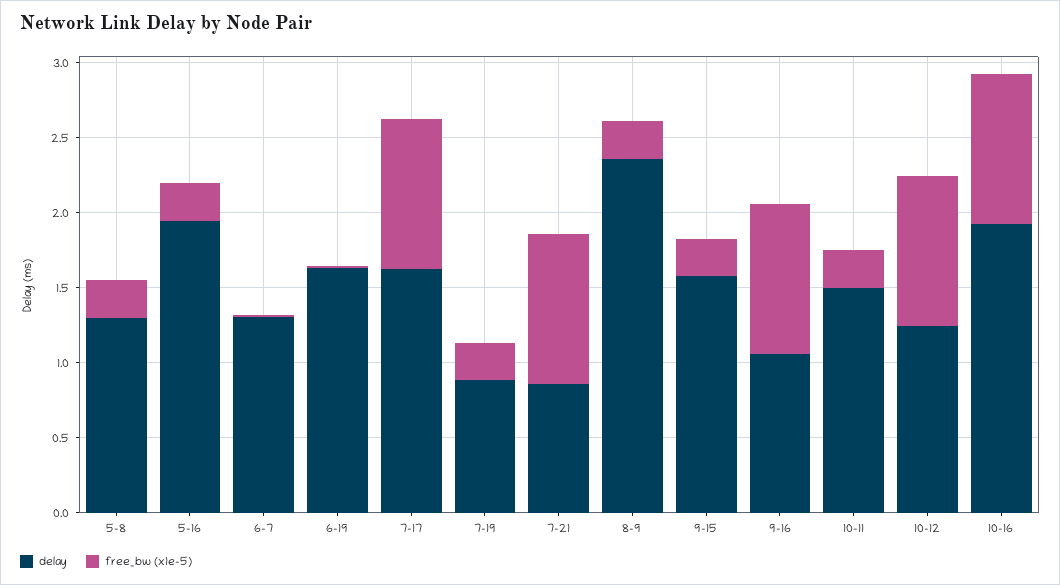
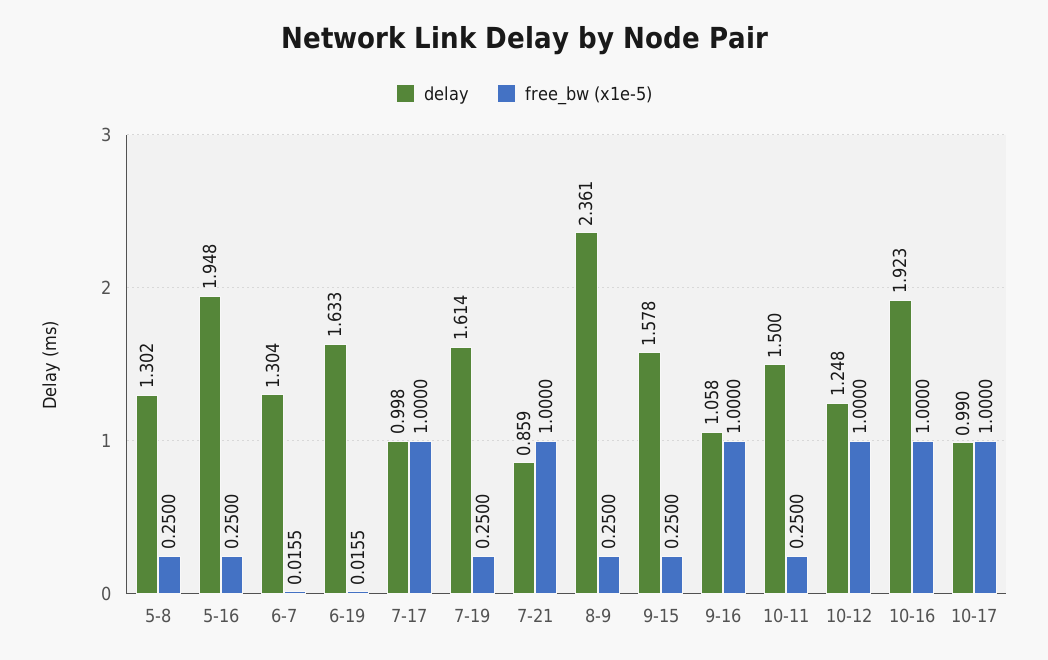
delay, 7-17: 1.6 -> 0.998
delay, 7-19: 0.9 -> 1.614
delay, 10-17: none -> 0.99
free_bw (x1e-5), 10-17: none -> 1

